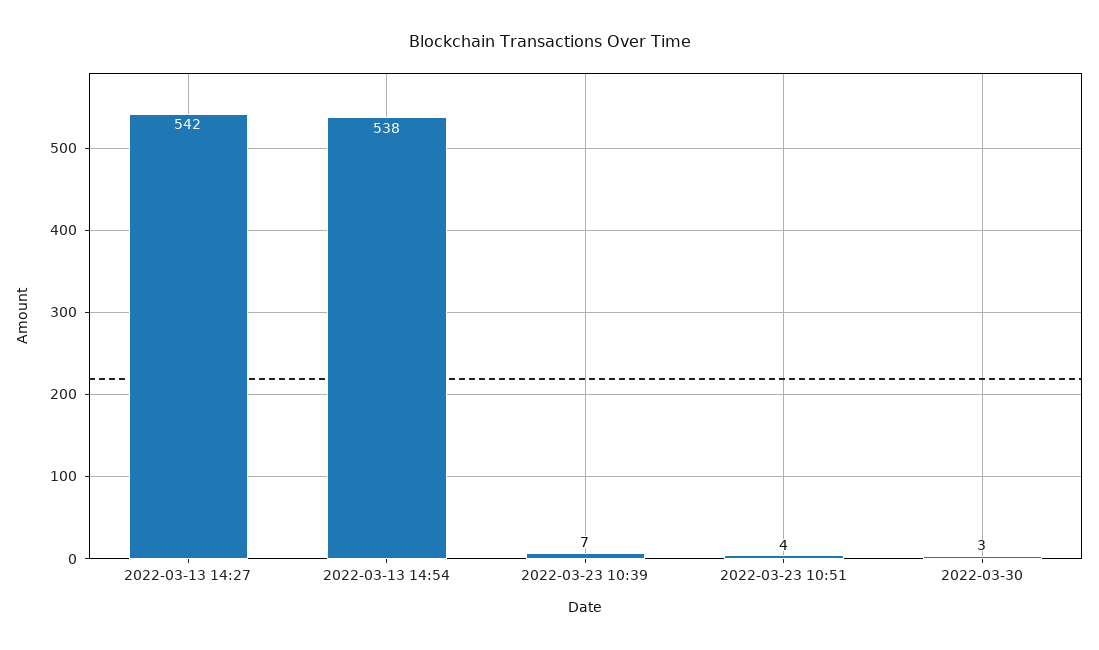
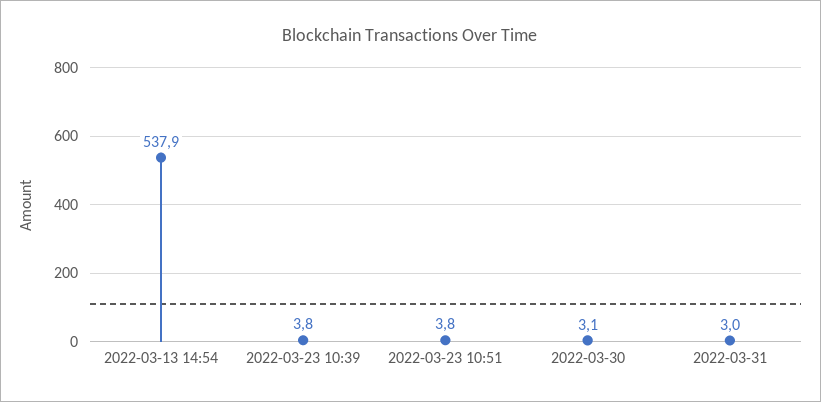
2022-03-13 14:27: 542 -> none
2022-03-23 10:39: 7 -> 3.8
2022-03-31: none -> 3

